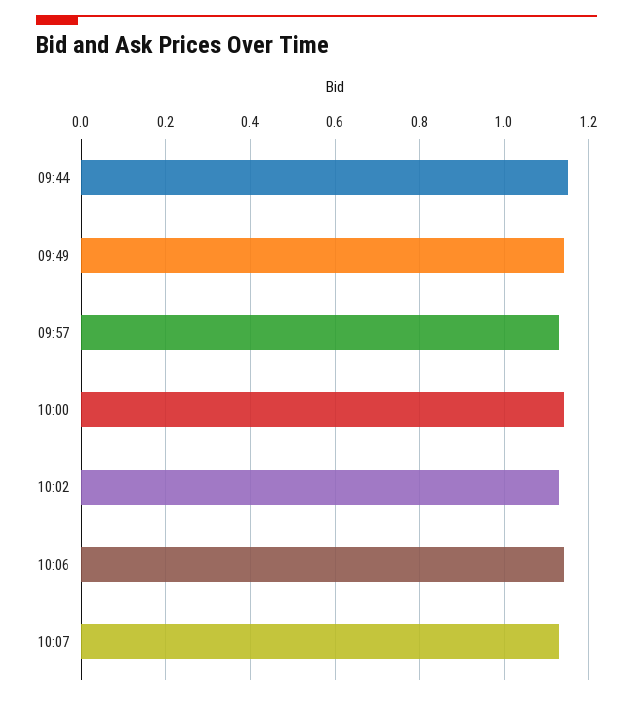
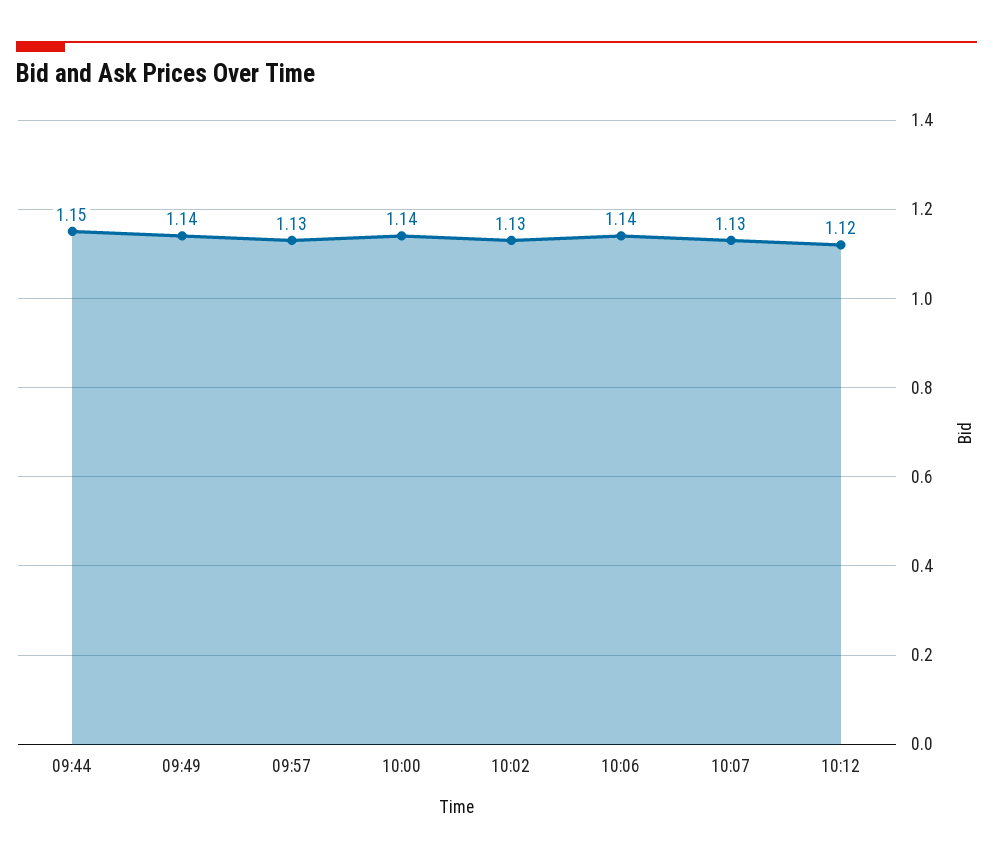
10:12: none -> 1.12

